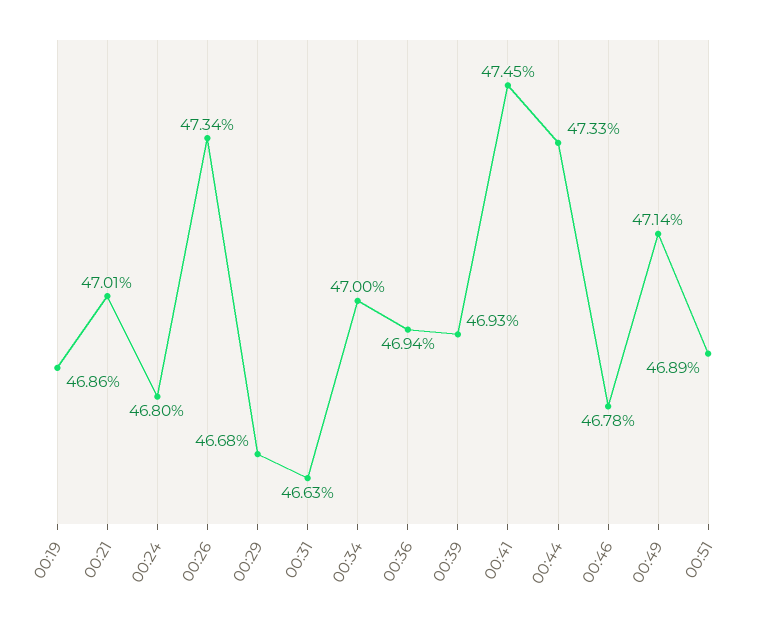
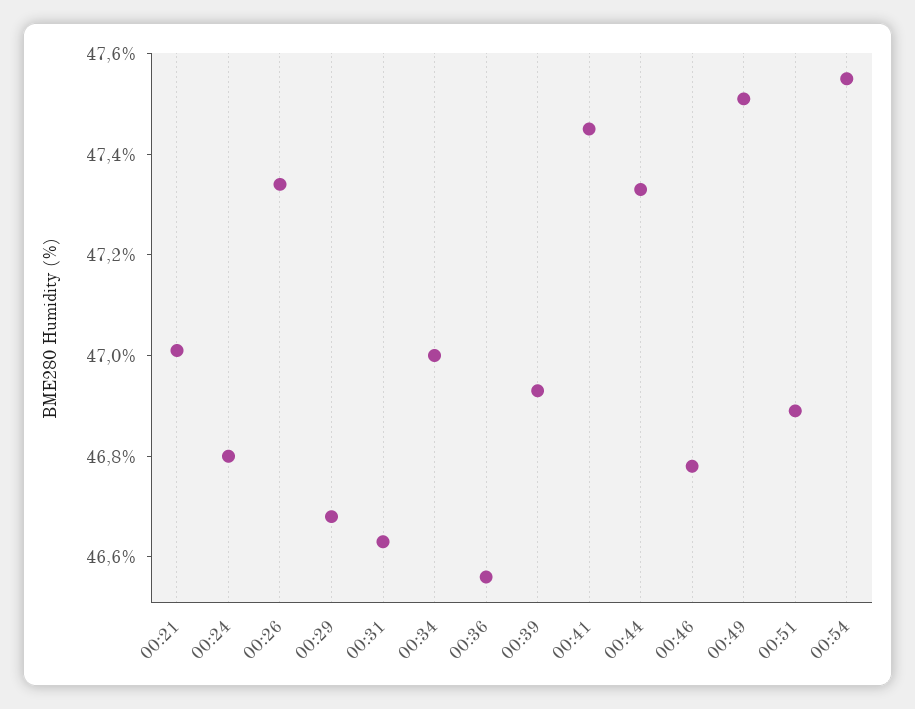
00:19: 46.86 -> none
00:36: 46.94 -> 46.55
00:49: 47.14 -> 47.5
00:54: none -> 47.55

